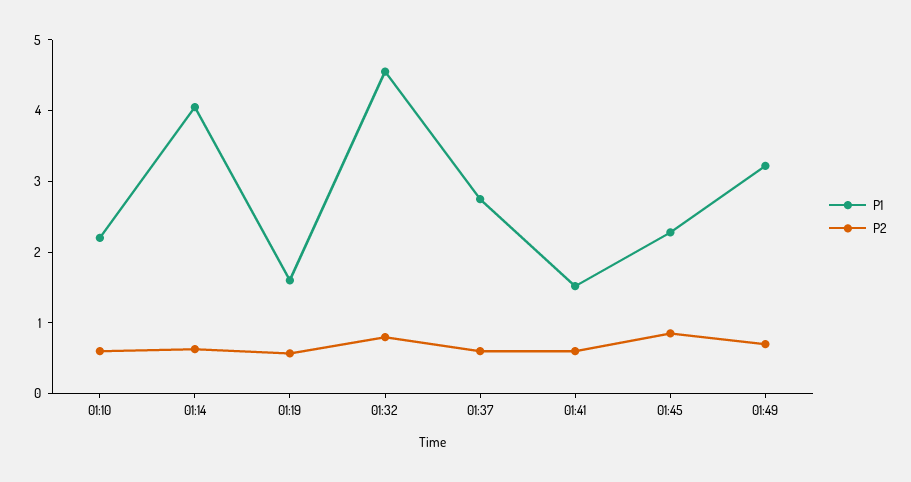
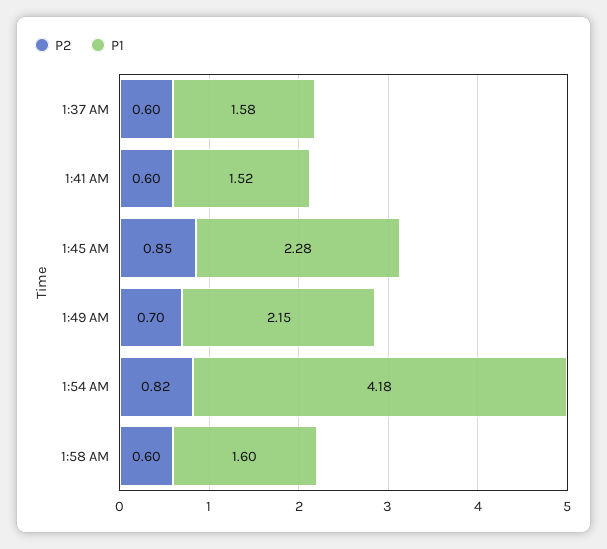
P1, 01:10: 2.2 -> none
P2, 01:10: 0.6 -> none
P1, 01:14: 4 -> none
P2, 01:14: 0.6 -> none
P1, 01:19: 1.6 -> none
P2, 01:19: 0.6 -> none
P1, 01:32: 4.6 -> none
P2, 01:32: 0.8 -> none
P1, 01:37: 2.8 -> 1.58
P1, 01:49: 3.2 -> 2.15
P2, 1:54 AM: none -> 0.82
P1, 1:54 AM: none -> 4.18
P2, 1:58 AM: none -> 0.6
P1, 1:58 AM: none -> 1.6

